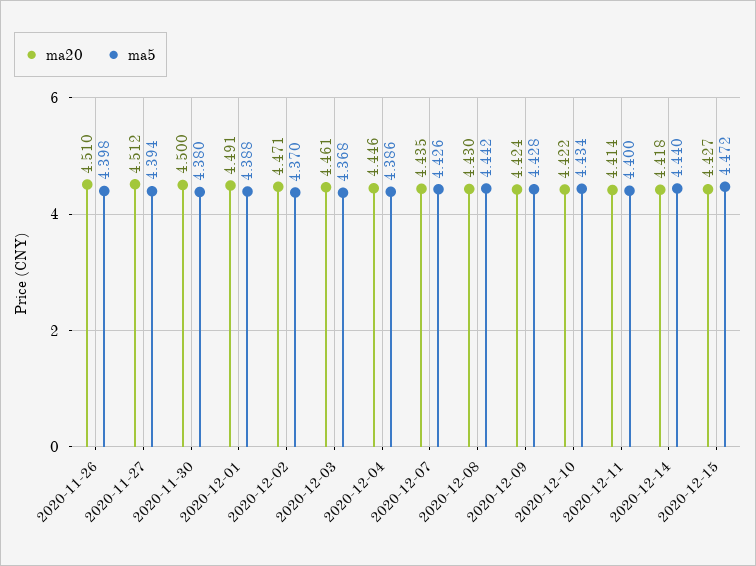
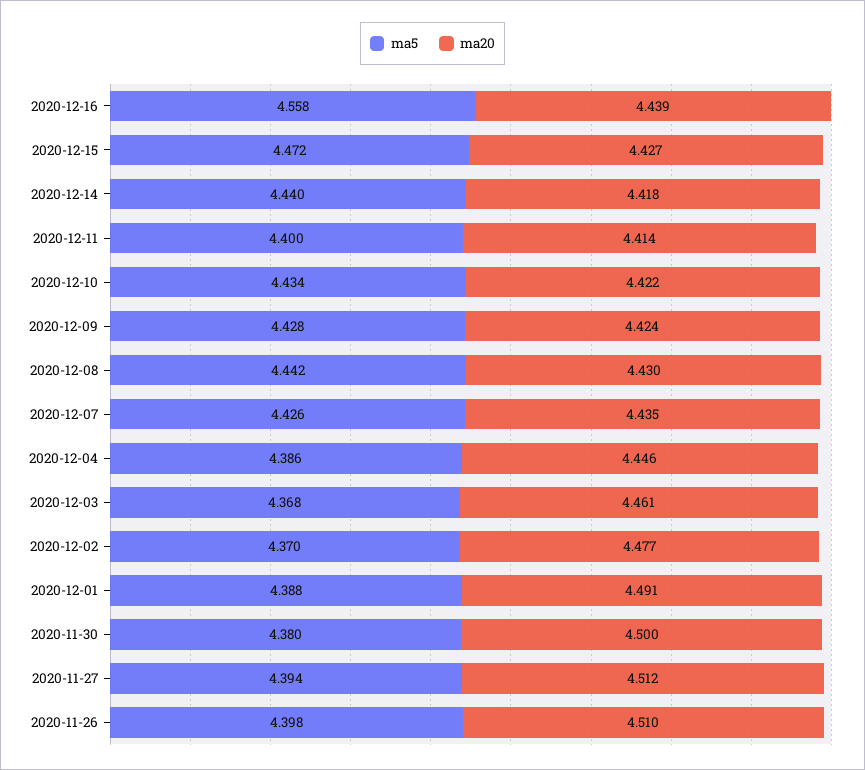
ma20, 2020-12-02: 4.471 -> 4.477
ma5, 2020-12-16: none -> 4.558
ma20, 2020-12-16: none -> 4.439

